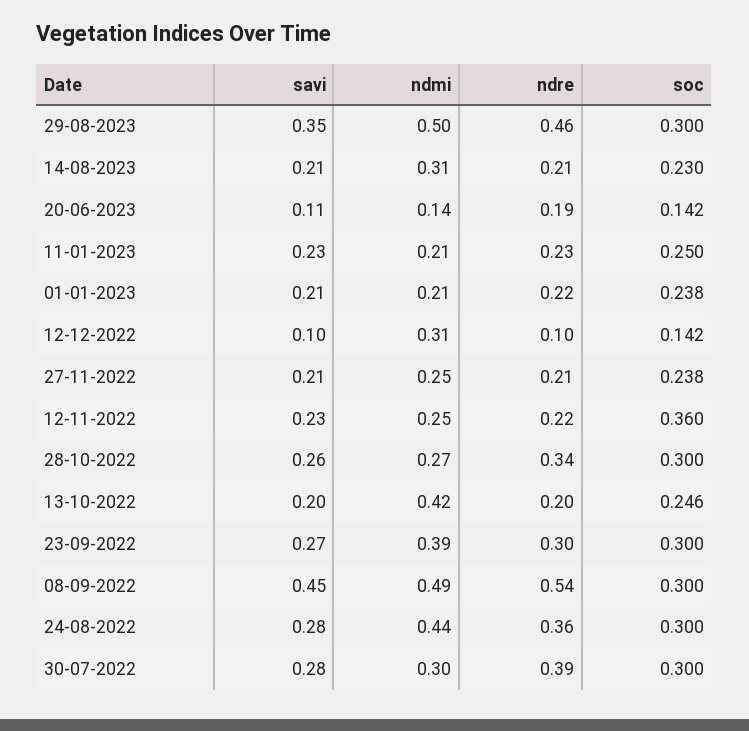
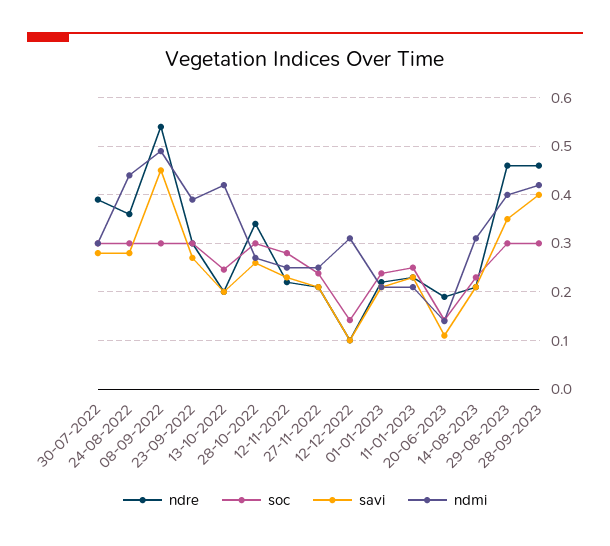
ndmi, 29-08-2023: 0.5 -> 0.4
soc, 12-11-2022: 0.36 -> 0.28
ndre, 28-09-2023: none -> 0.46
soc, 28-09-2023: none -> 0.3
savi, 28-09-2023: none -> 0.4
ndmi, 28-09-2023: none -> 0.42

